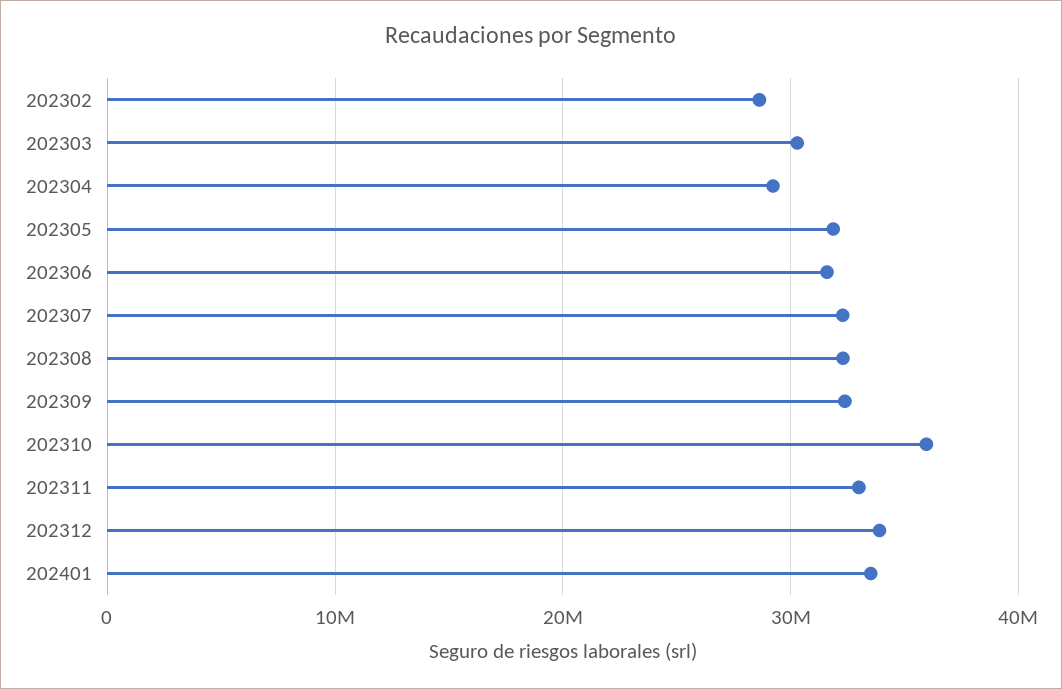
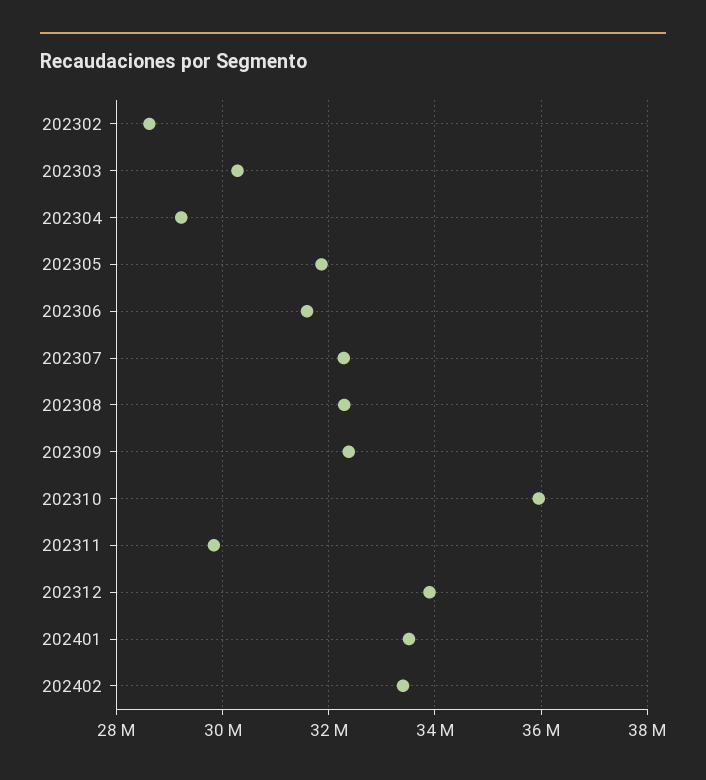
202311: 33000000 -> 29800000
202402: none -> 33400000

